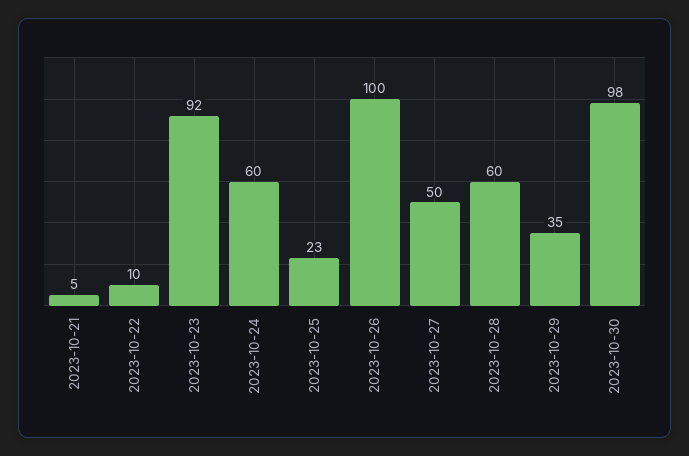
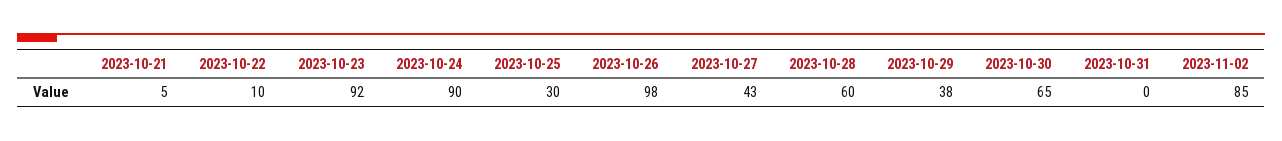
2023-10-24: 60 -> 90
2023-10-25: 23 -> 30
2023-10-26: 100 -> 98
2023-10-27: 50 -> 43
2023-10-29: 35 -> 38
2023-10-30: 98 -> 65
2023-10-31: none -> 0
2023-11-02: none -> 85

